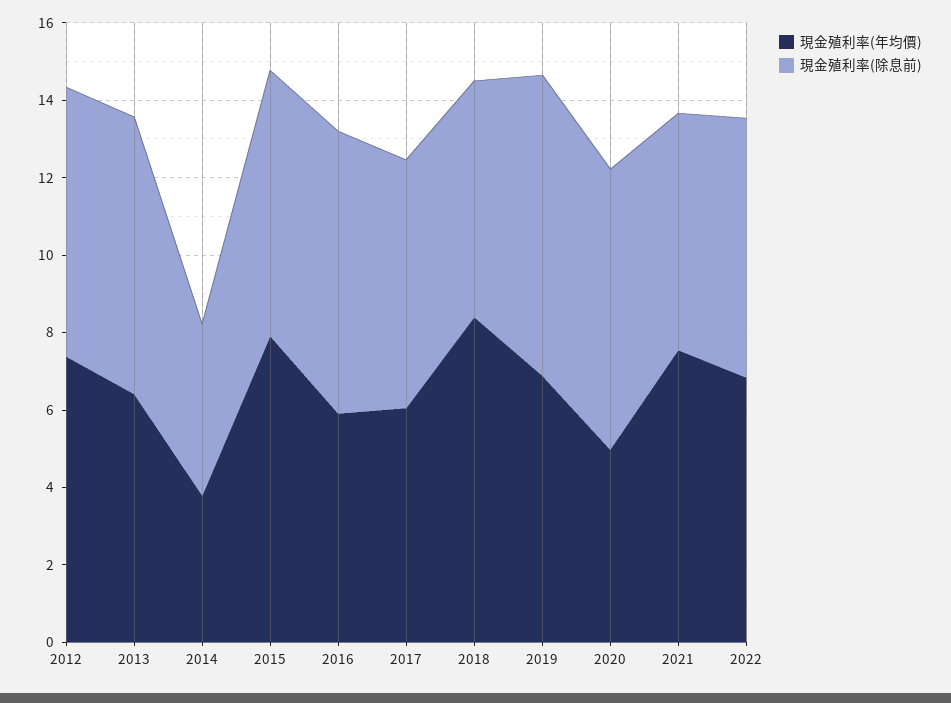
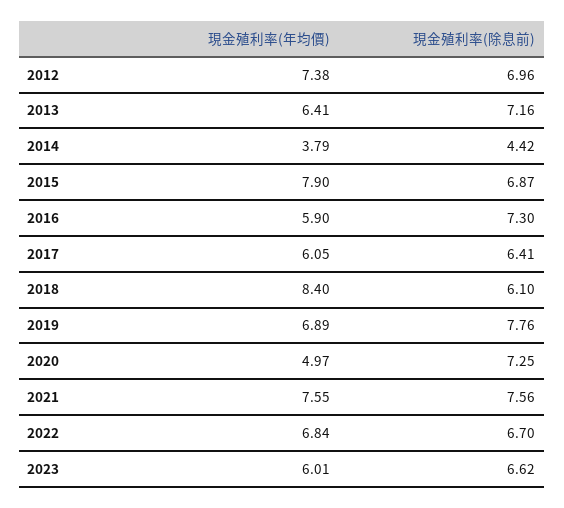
現金殖利率(除息前), 2021: 6 -> 7.56
現金殖利率(年均價), 2023: none -> 6.01
現金殖利率(除息前), 2023: none -> 6.62

